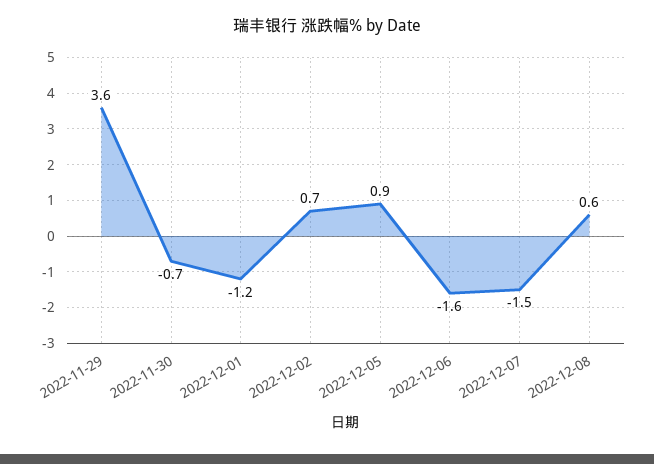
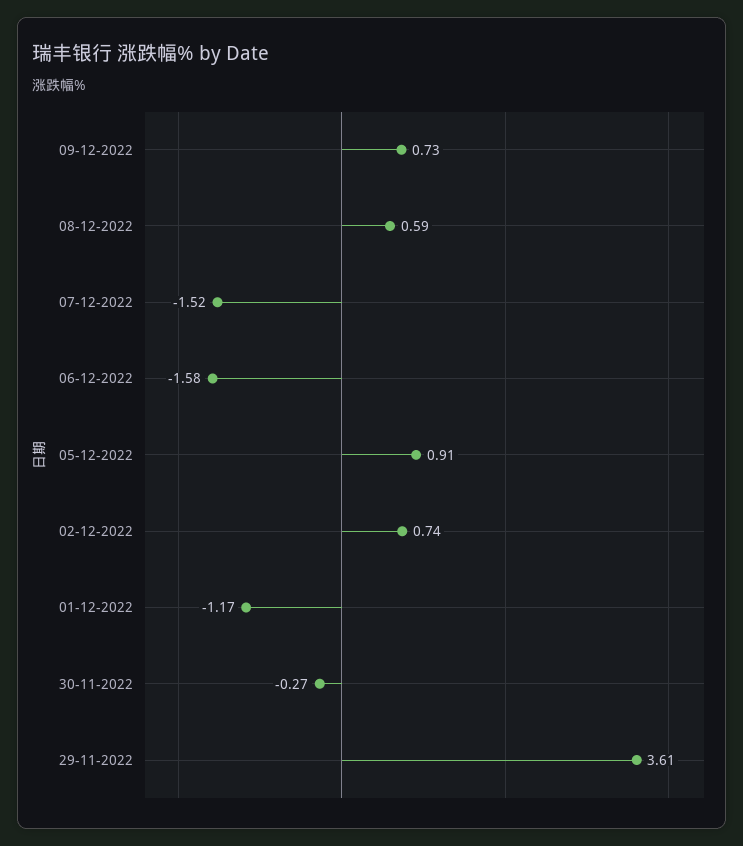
2022-11-30: -0.7 -> -0.27
09-12-2022: none -> 0.73

